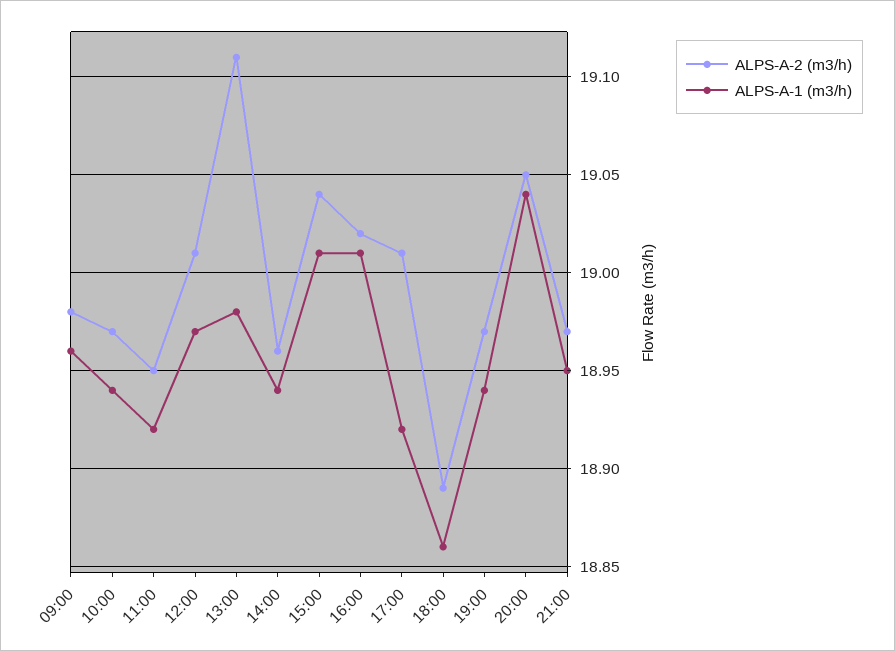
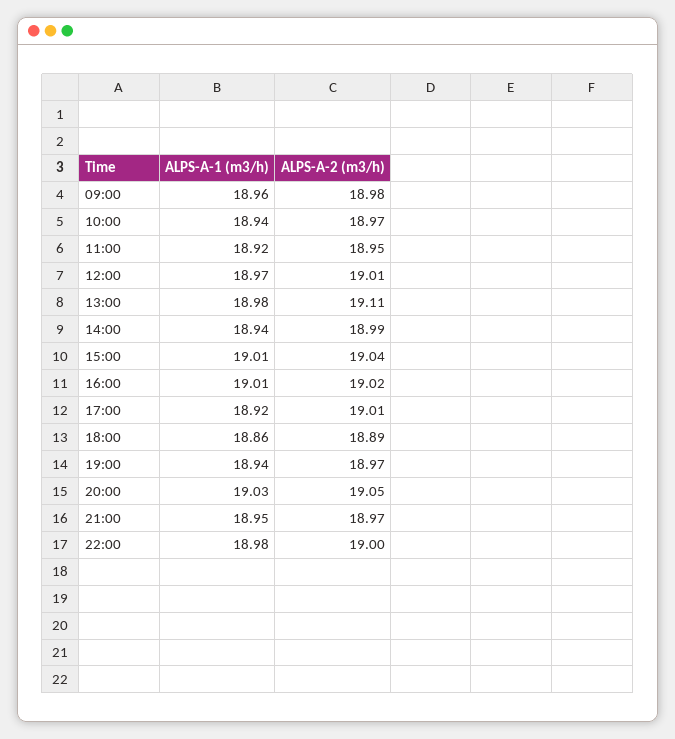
ALPS-A-2 (m3/h), 14:00: 18.96 -> 18.99
ALPS-A-1 (m3/h), 20:00: 19.04 -> 19.03
ALPS-A-1 (m3/h), 22:00: none -> 18.98
ALPS-A-2 (m3/h), 22:00: none -> 19

